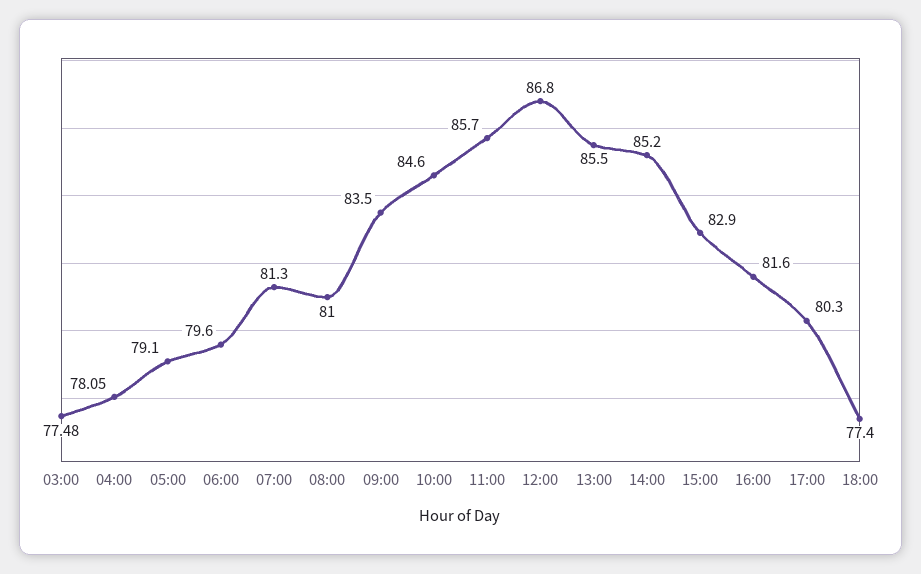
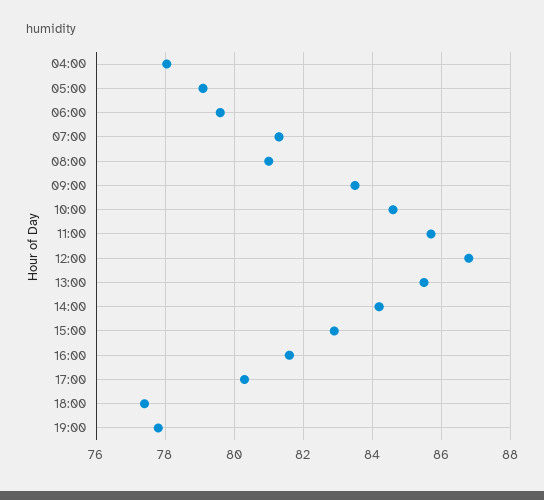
03:00: 77.48 -> none
14:00: 85.2 -> 84.2
19:00: none -> 77.8

